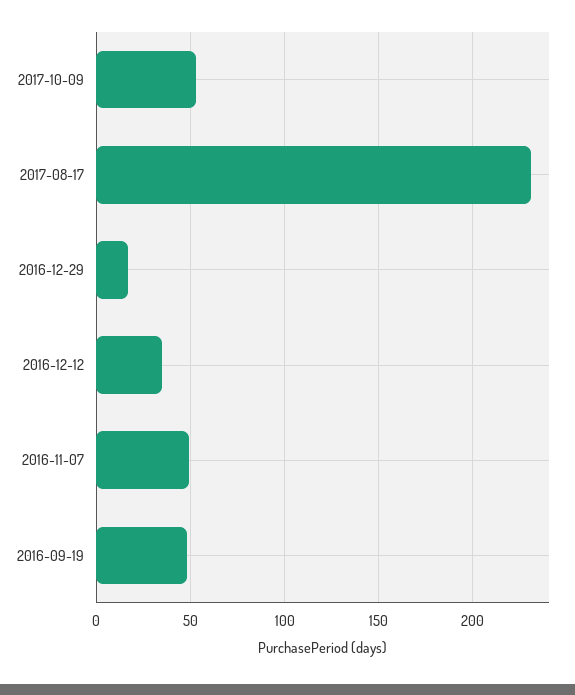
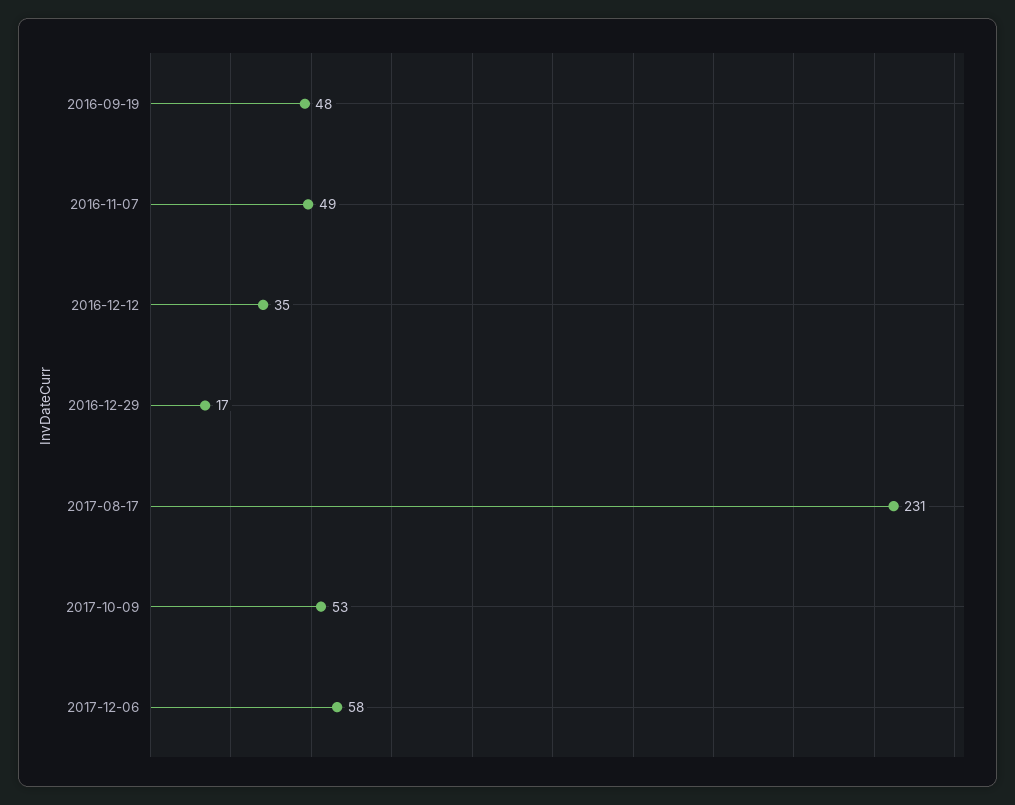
2017-12-06: none -> 58

